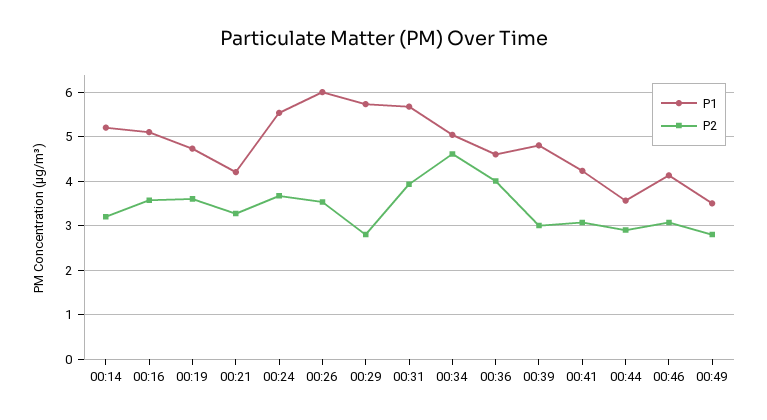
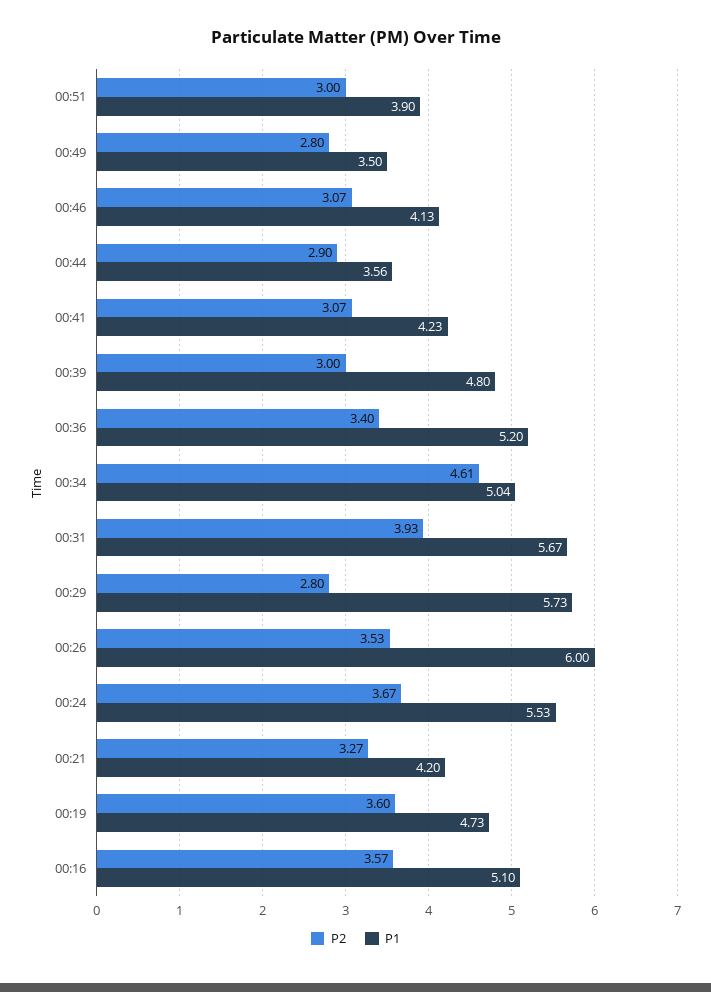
P1, 00:14: 5.2 -> none
P2, 00:14: 3.2 -> none
P1, 00:36: 4.6 -> 5.2
P2, 00:36: 4 -> 3.4
P2, 00:51: none -> 3
P1, 00:51: none -> 3.9

